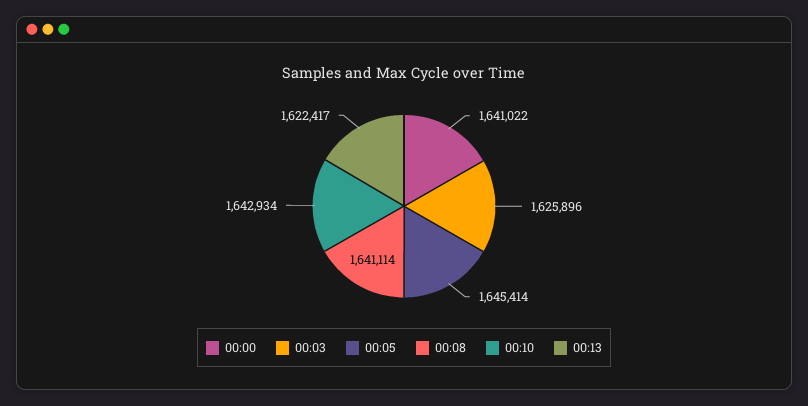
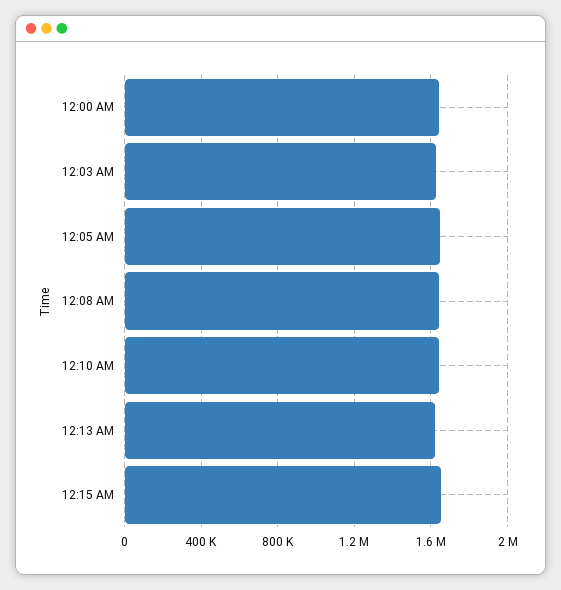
12:15 AM: none -> 1650000

